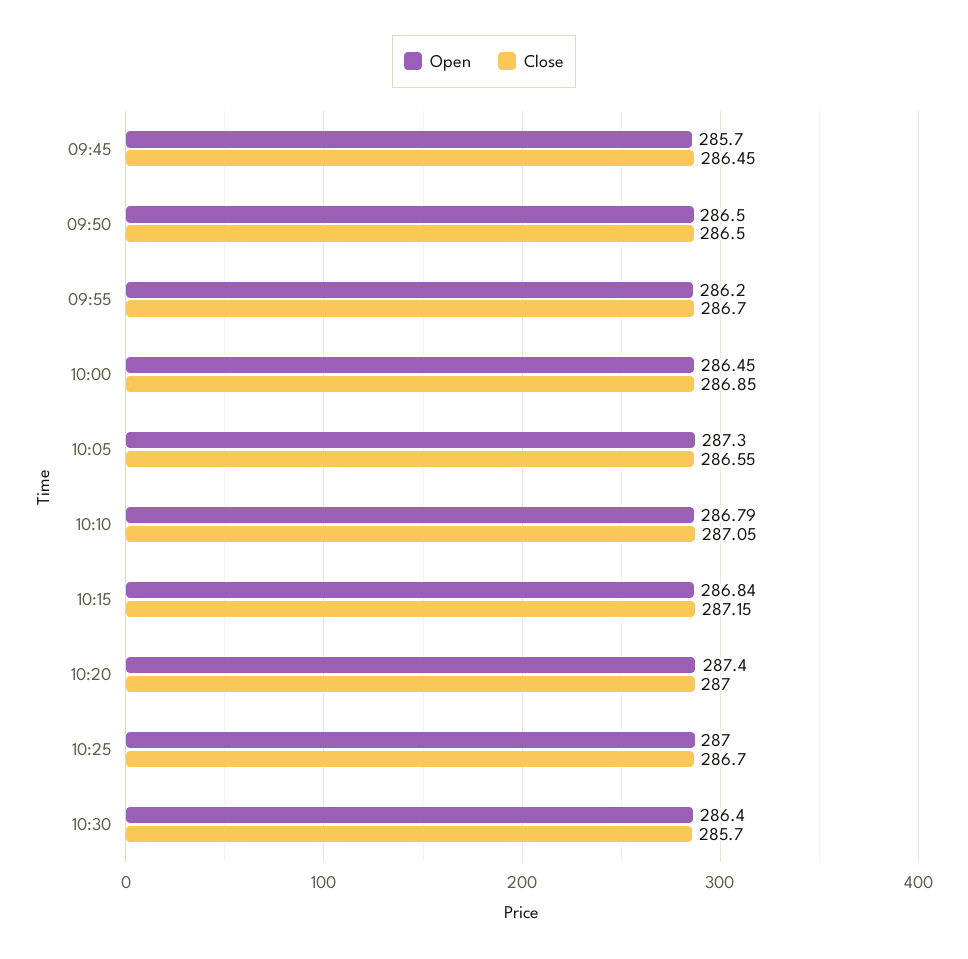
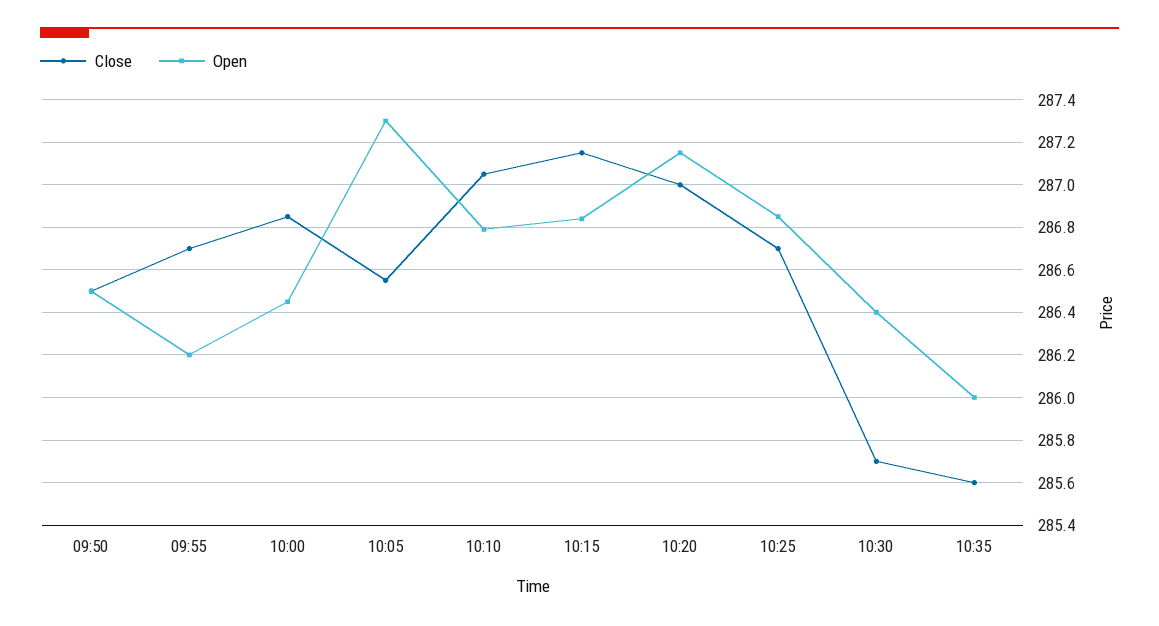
Open, 09:45: 285.7 -> none
Close, 09:45: 286.45 -> none
Open, 10:20: 287.4 -> 287.15
Open, 10:25: 287 -> 286.85
Close, 10:35: none -> 285.6
Open, 10:35: none -> 286

